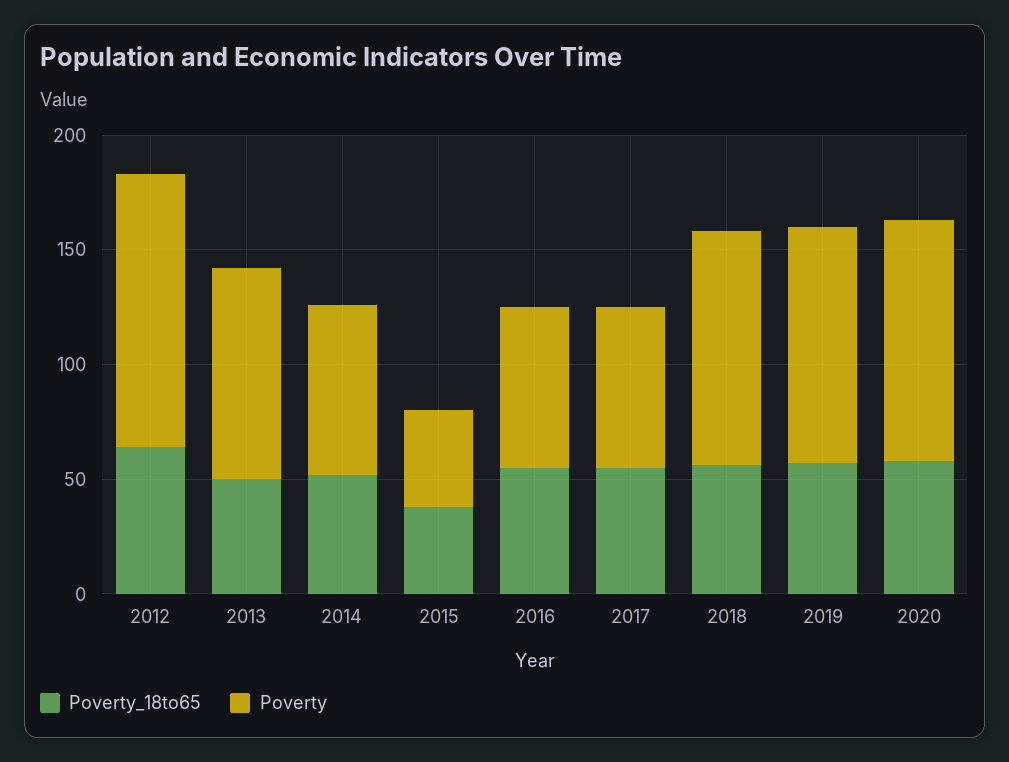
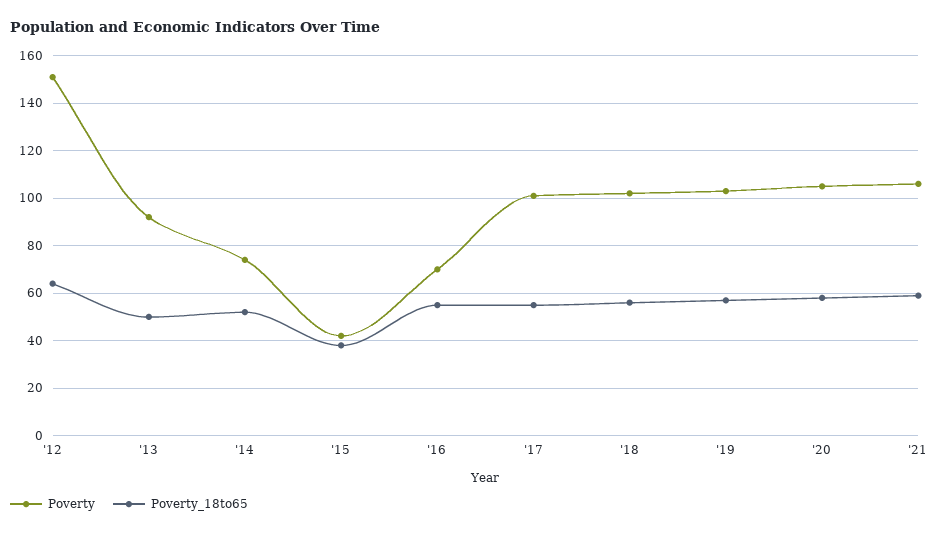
Poverty, 2012: 120 -> 150
Poverty, 2017: 70 -> 100
Poverty, '21: none -> 105
Poverty_18to65, '21: none -> 60

